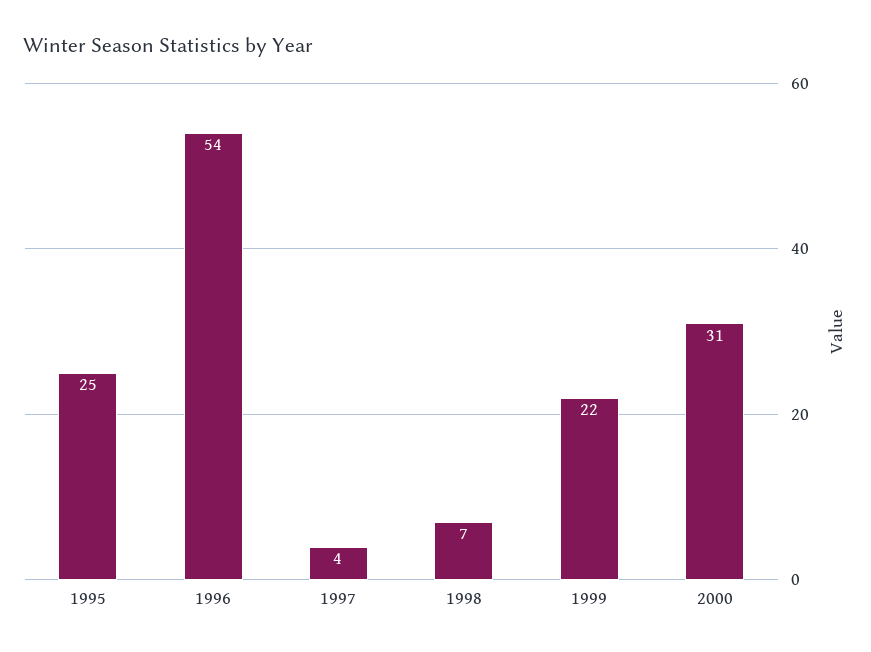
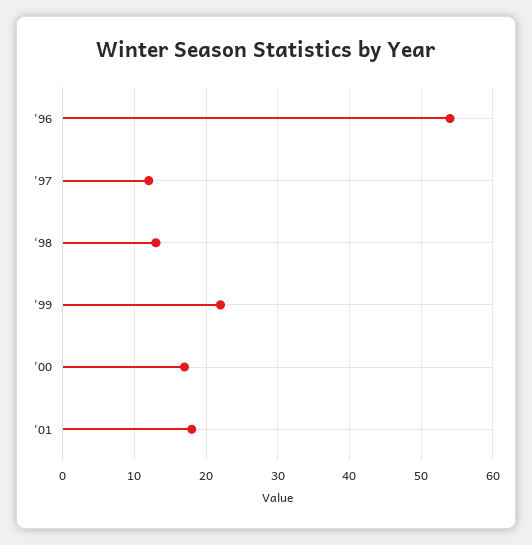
1995: 25 -> none
1997: 4 -> 12
1998: 7 -> 13
2000: 31 -> 17
'01: none -> 18

